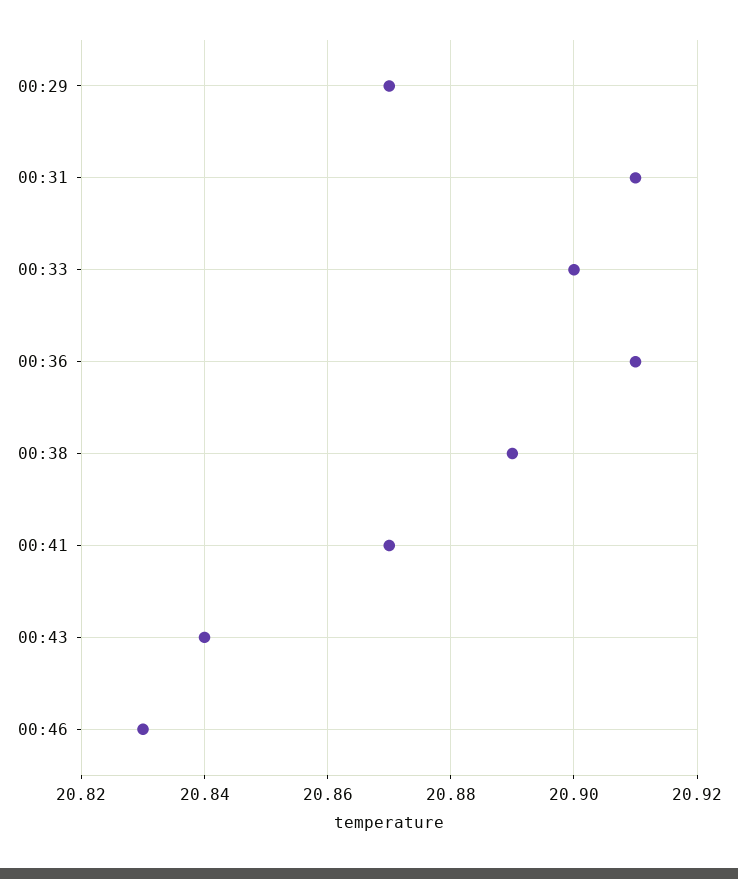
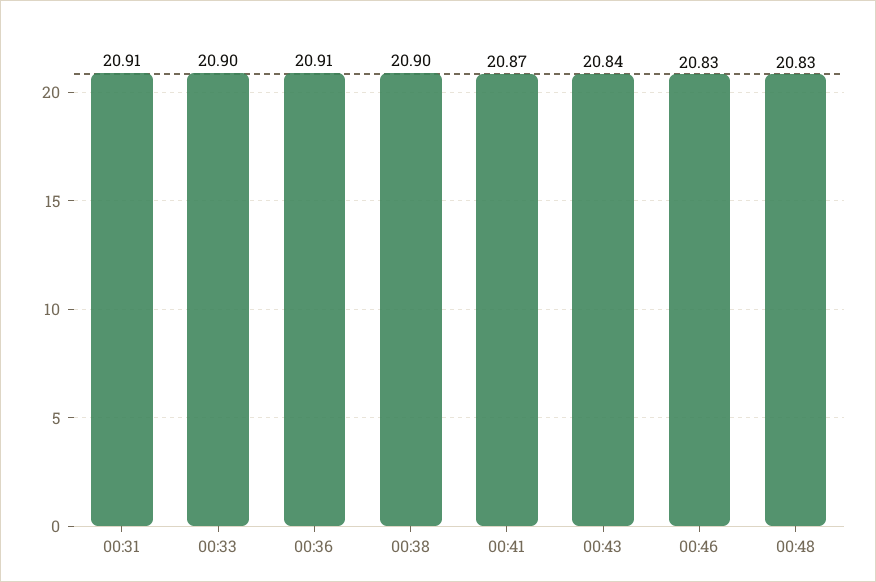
00:29: 20.87 -> none
00:38: 20.89 -> 20.9
00:48: none -> 20.83

